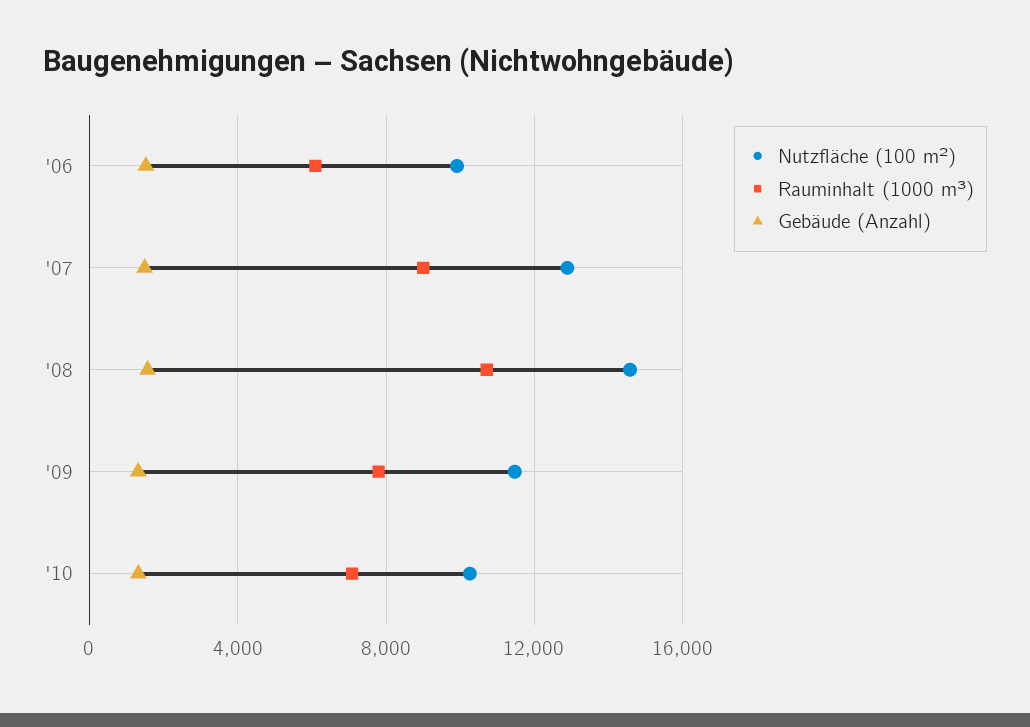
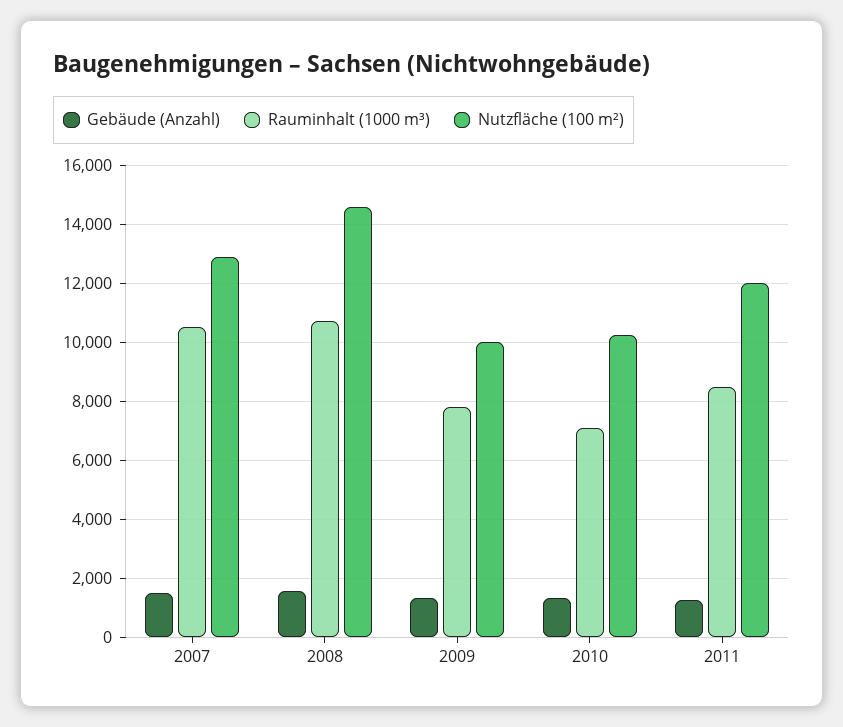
Nutzfläche (100 m²), '06: 10000 -> none
Rauminhalt (1000 m³), '06: 6000 -> none
Gebäude (Anzahl), '06: 1500 -> none
Rauminhalt (1000 m³), '07: 9000 -> 10500
Nutzfläche (100 m²), '09: 11500 -> 10000
Gebäude (Anzahl), 2011: none -> 1250
Rauminhalt (1000 m³), 2011: none -> 8500
Nutzfläche (100 m²), 2011: none -> 12000

